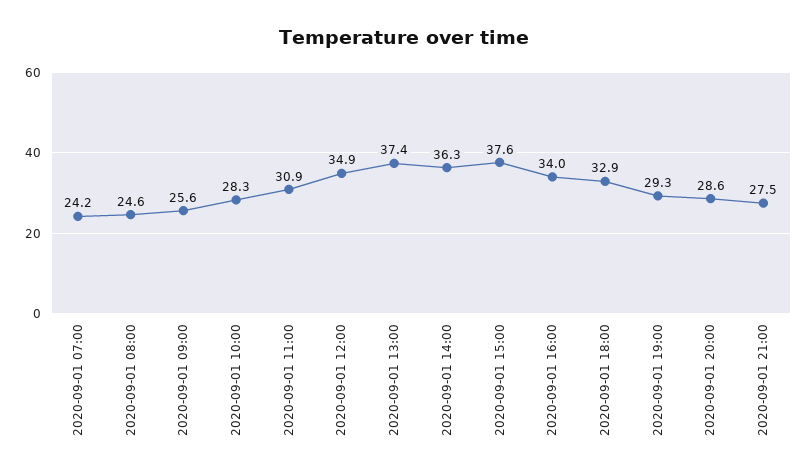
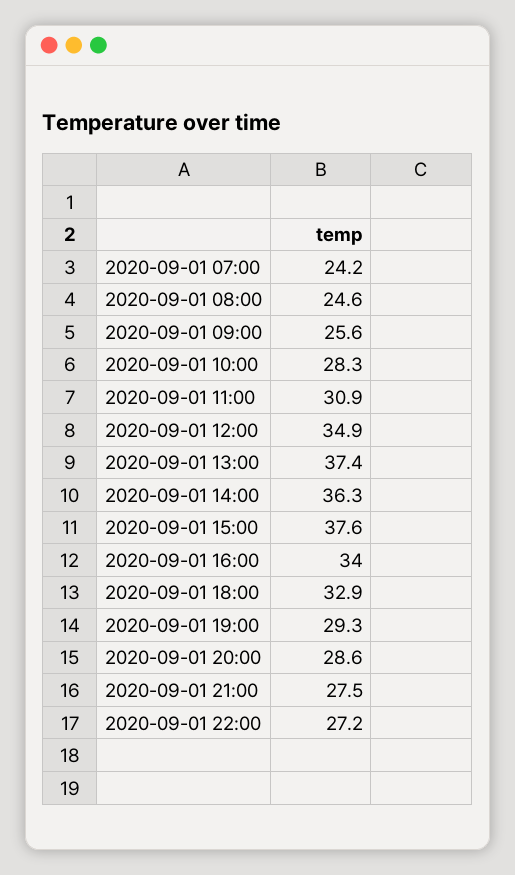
2020-09-01 22:00: none -> 27.2

